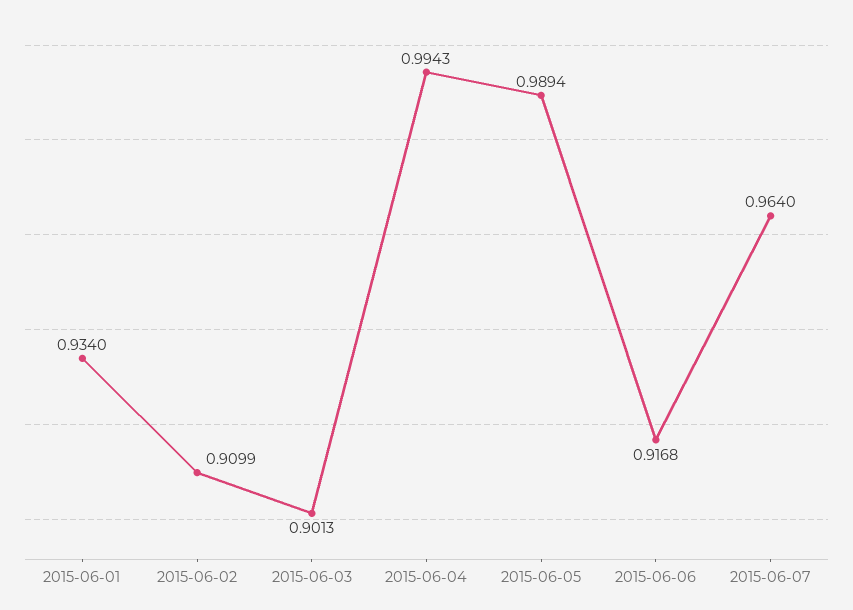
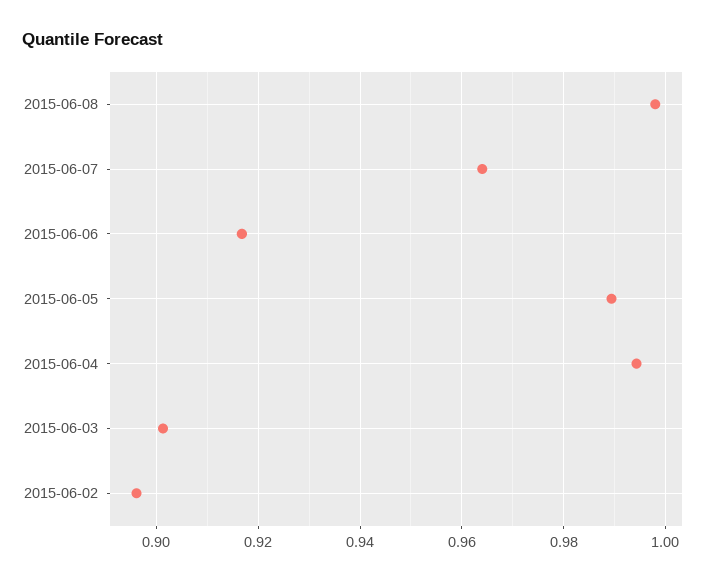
2015-06-01: 0.934 -> none
2015-06-02: 0.9099 -> 0.896
2015-06-08: none -> 0.998

